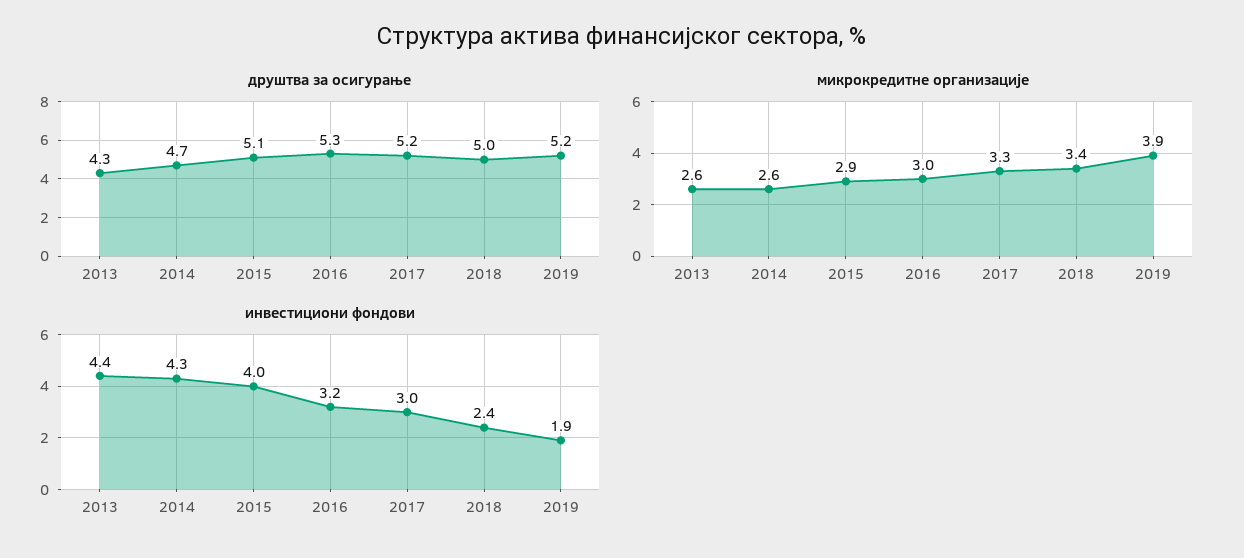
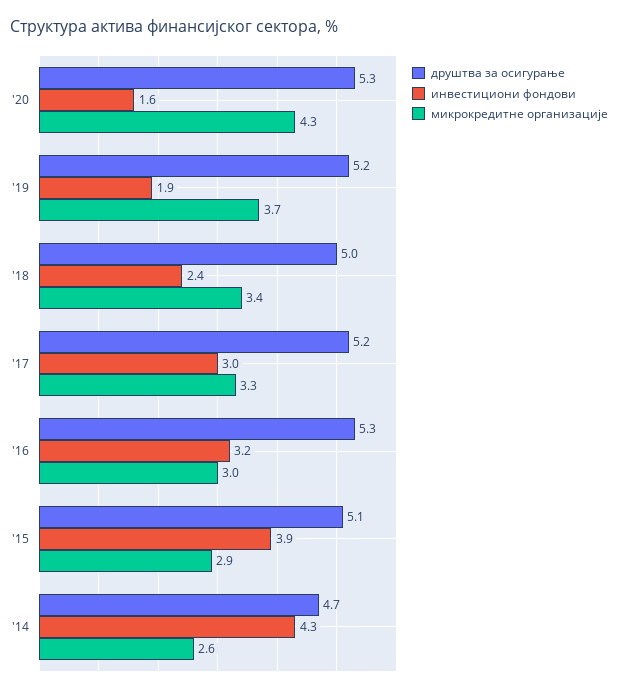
друштва за осигурање, 2013: 4.3 -> none
микрокредитне организације, 2013: 2.6 -> none
микрокредитне организације, 2019: 3.9 -> 3.7
инвестициони фондови, 2013: 4.4 -> none
инвестициони фондови, 2015: 4 -> 3.9
друштва за осигурање, '20: none -> 5.3
инвестициони фондови, '20: none -> 1.6
микрокредитне организације, '20: none -> 4.3

